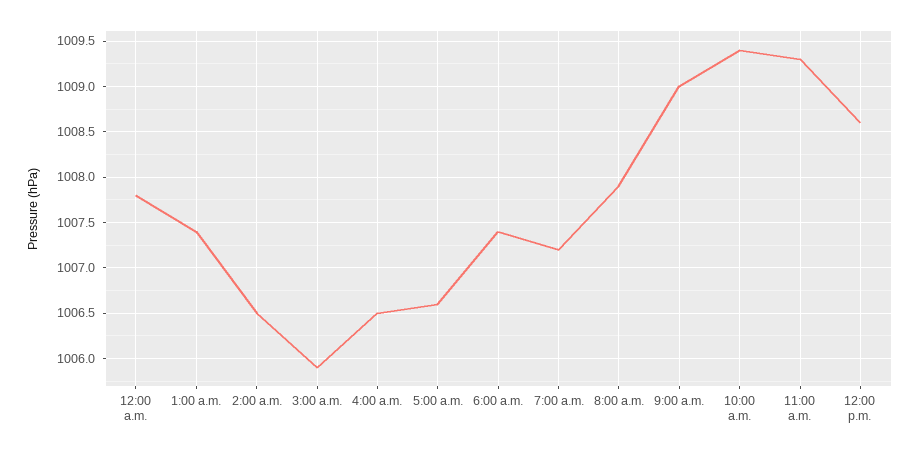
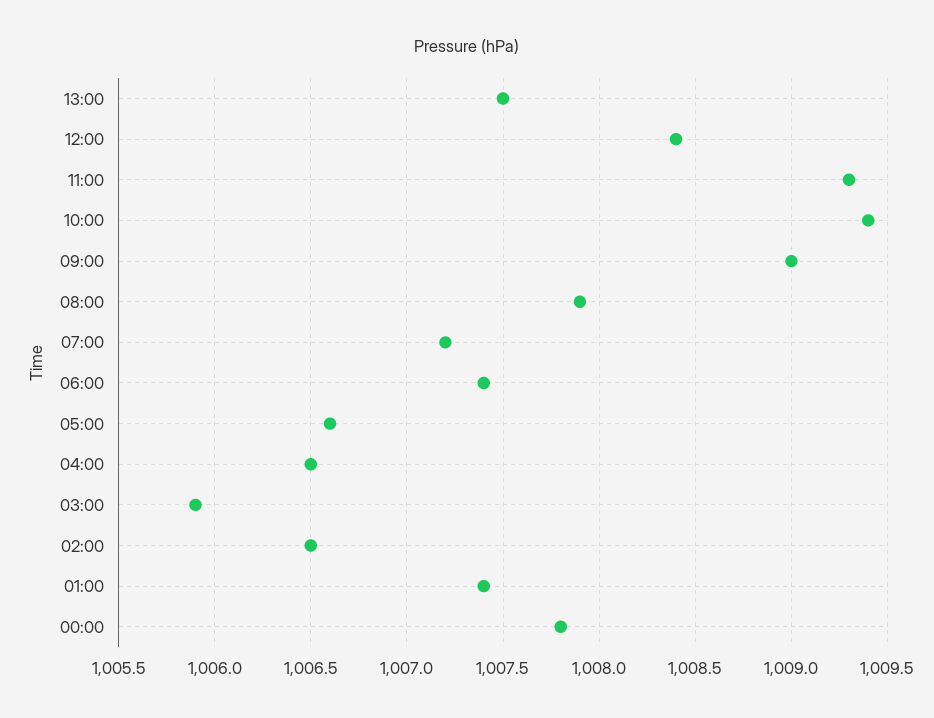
12:00 p.m.: 1008.6 -> 1008.4
13:00: none -> 1007.5

